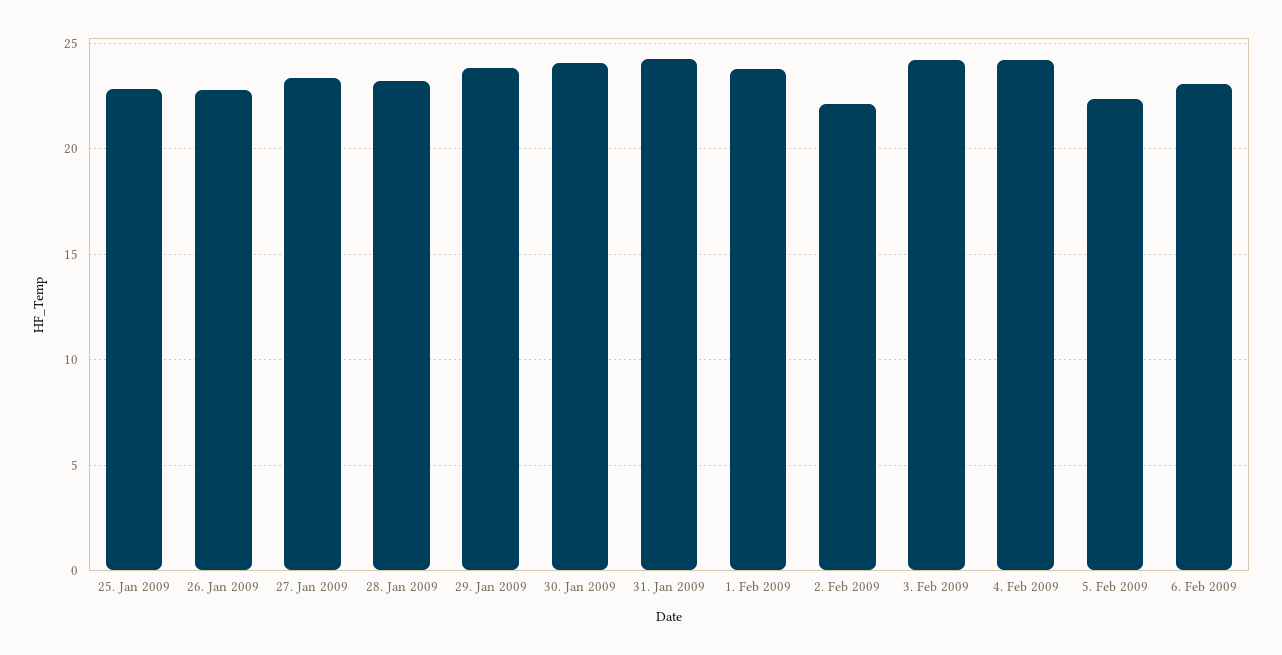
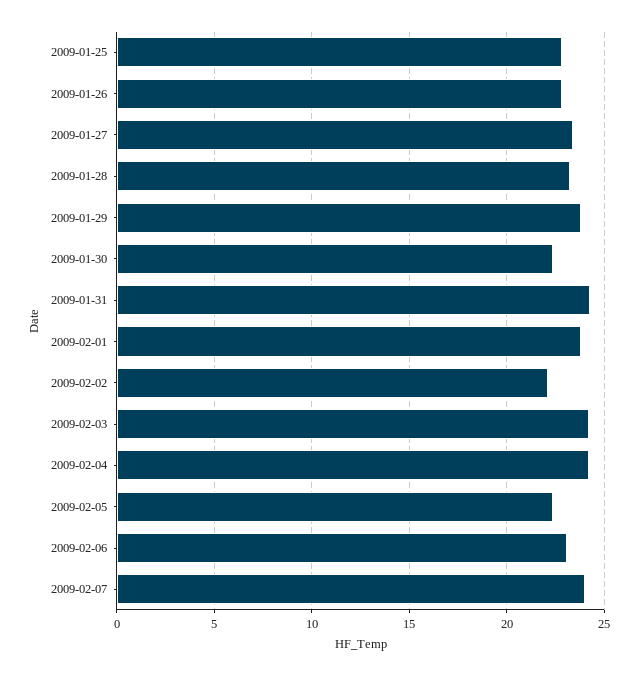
30. Jan 2009: 24 -> 22.5
2009-02-07: none -> 24

